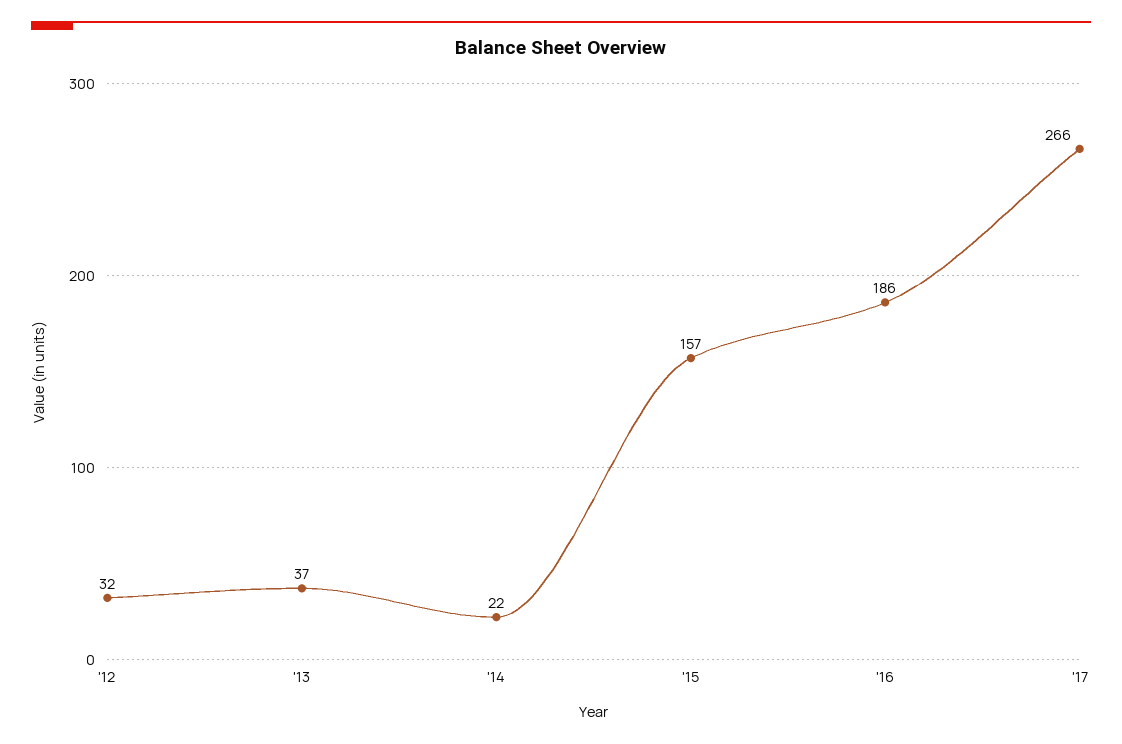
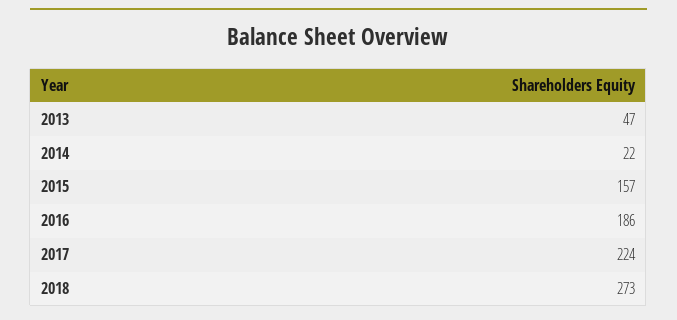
'12: 32 -> none
'13: 37 -> 47
'17: 266 -> 224
2018: none -> 273

